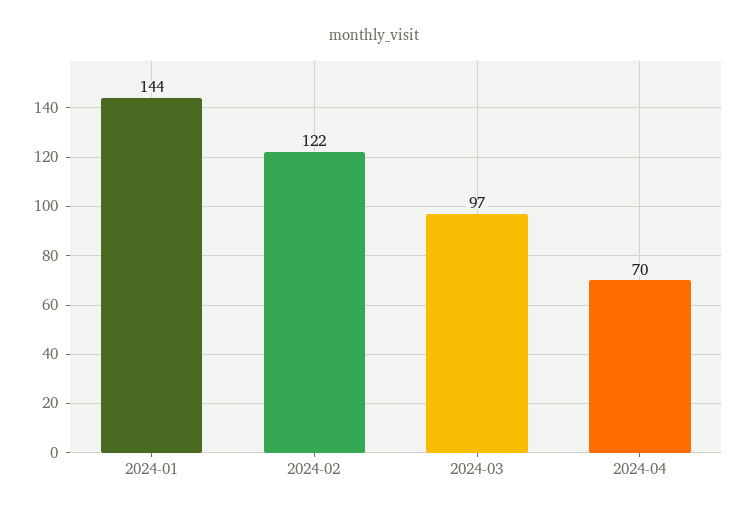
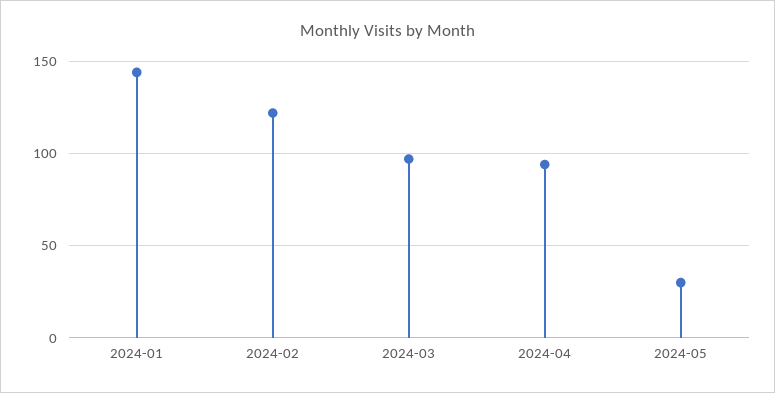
2024-04: 70 -> 95
2024-05: none -> 30

